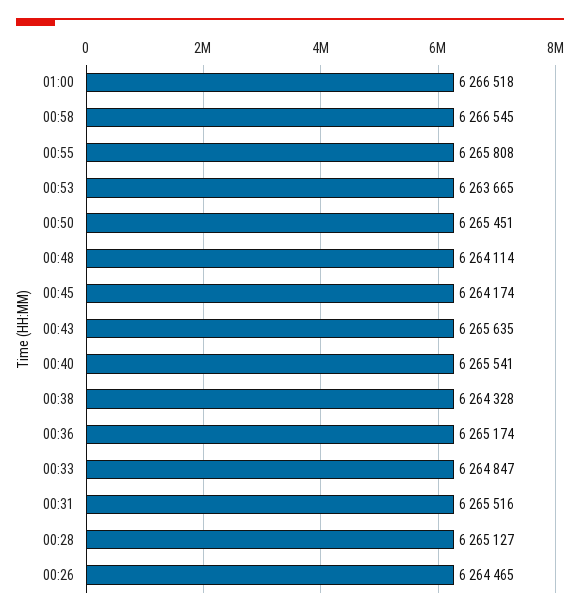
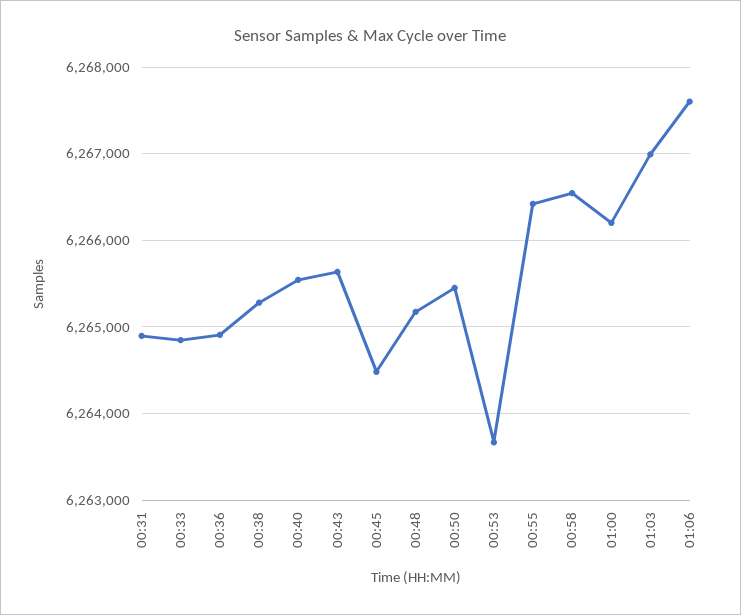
01:00: 6266518 -> 6266200
00:55: 6265808 -> 6266400
00:48: 6264114 -> 6265200
00:45: 6264174 -> 6264500
00:38: 6264328 -> 6265300
00:36: 6265174 -> 6264900
00:31: 6265516 -> 6264900
00:28: 6265127 -> none
00:26: 6264465 -> none
01:03: none -> 6267000
01:06: none -> 6267600

